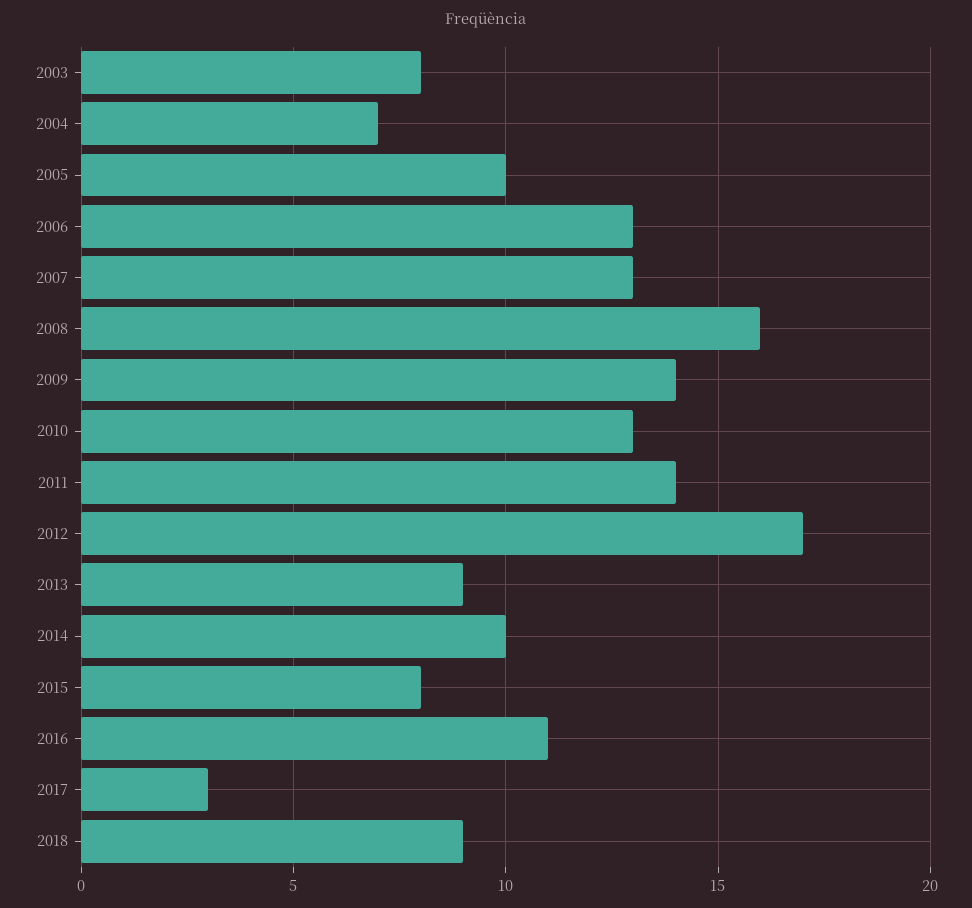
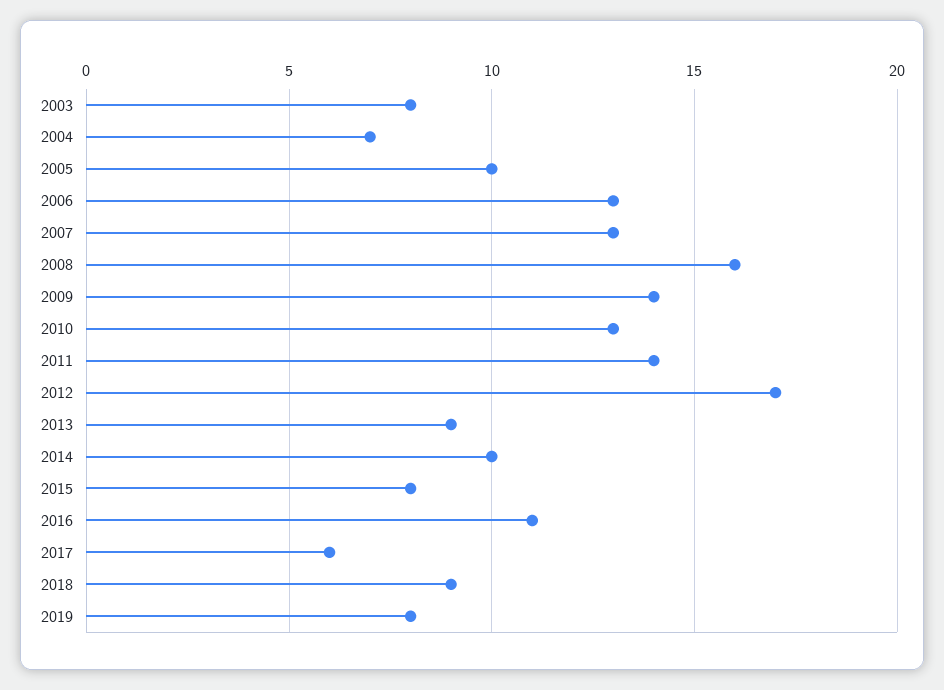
2017: 3 -> 6
2019: none -> 8

